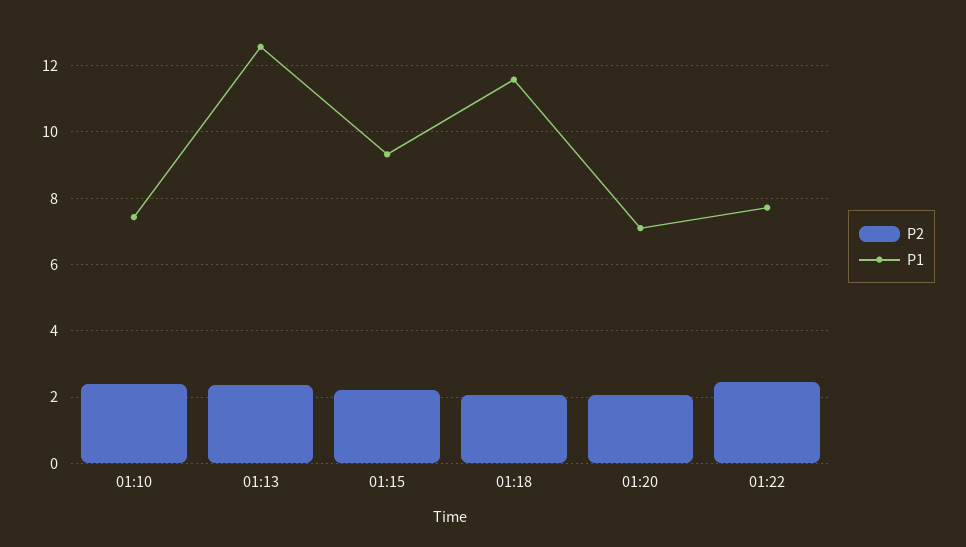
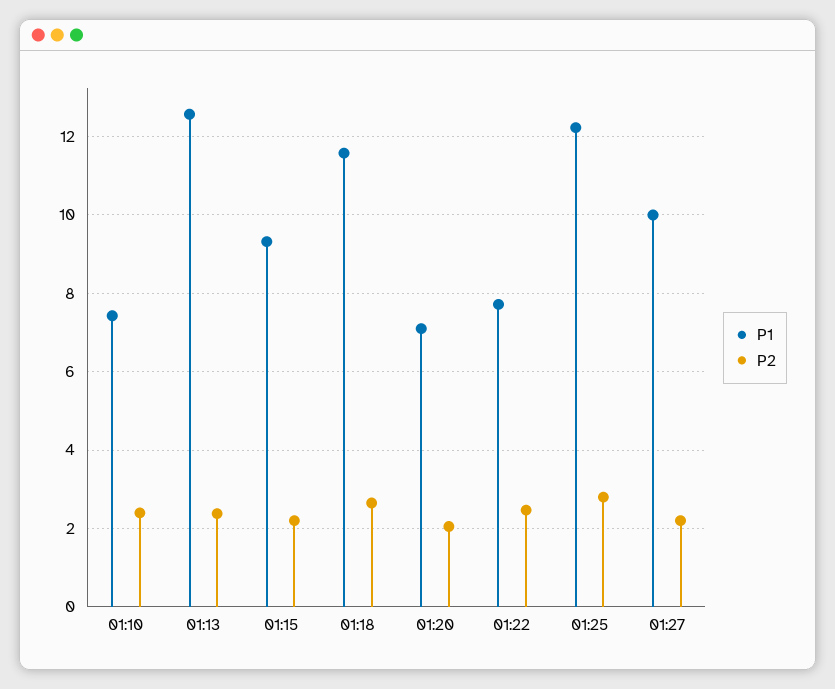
P2, 01:18: 2 -> 2.6
P1, 01:25: none -> 12.2
P2, 01:25: none -> 2.8
P1, 01:27: none -> 10
P2, 01:27: none -> 2.2

